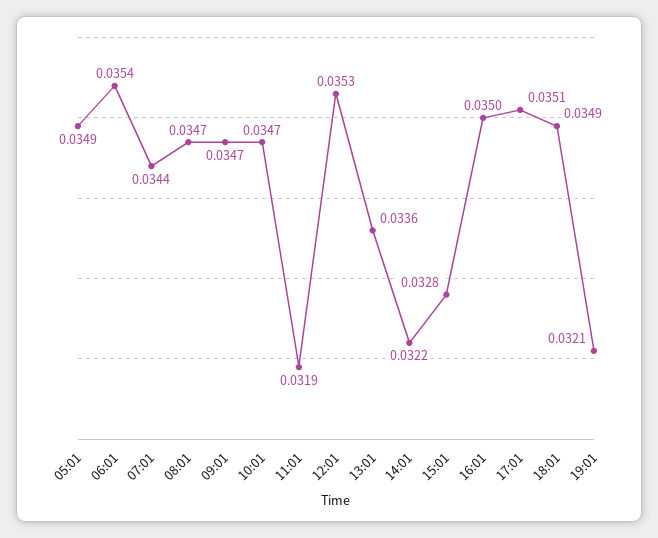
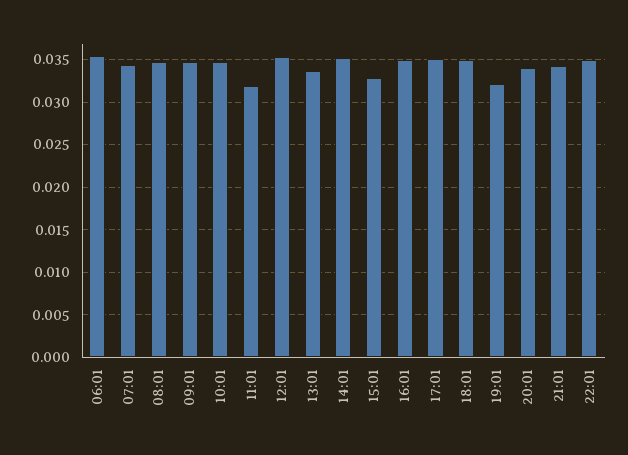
05:01: 0.0349 -> none
14:01: 0.0322 -> 0.035
20:01: none -> 0.034
21:01: none -> 0.034
22:01: none -> 0.035

